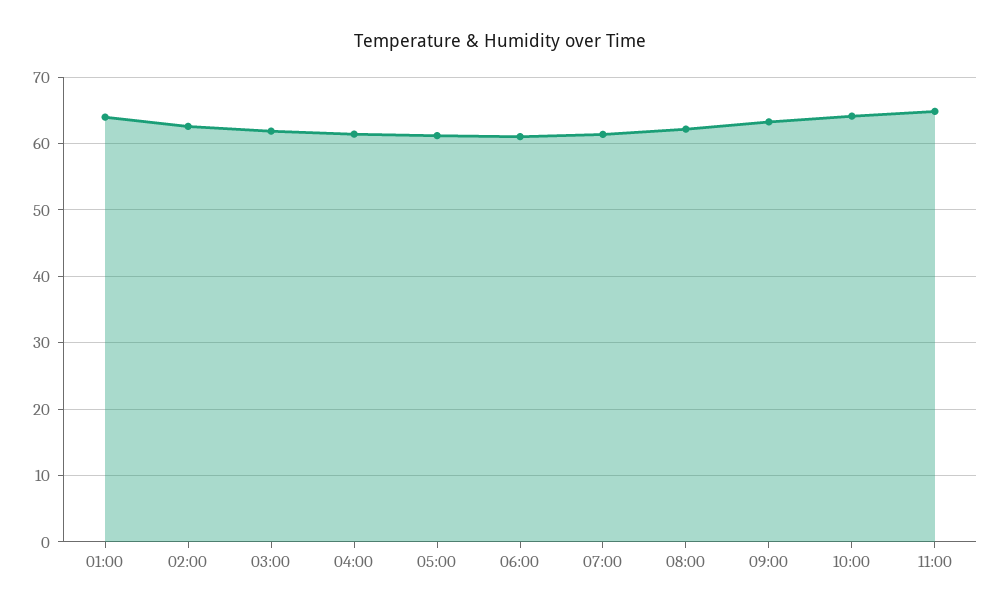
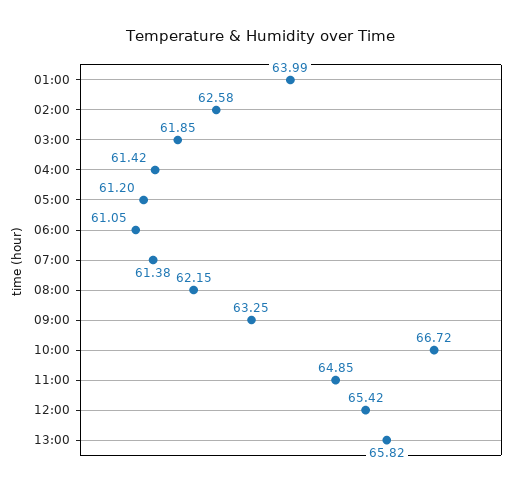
10:00: 64 -> 66.72
12:00: none -> 65.42
13:00: none -> 65.82

